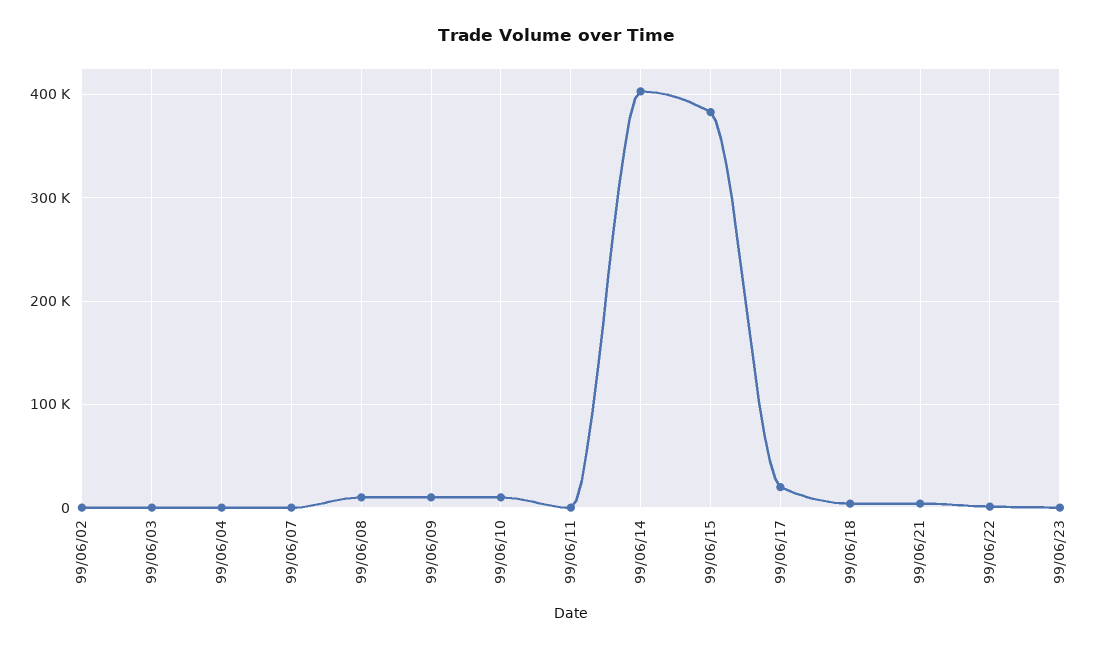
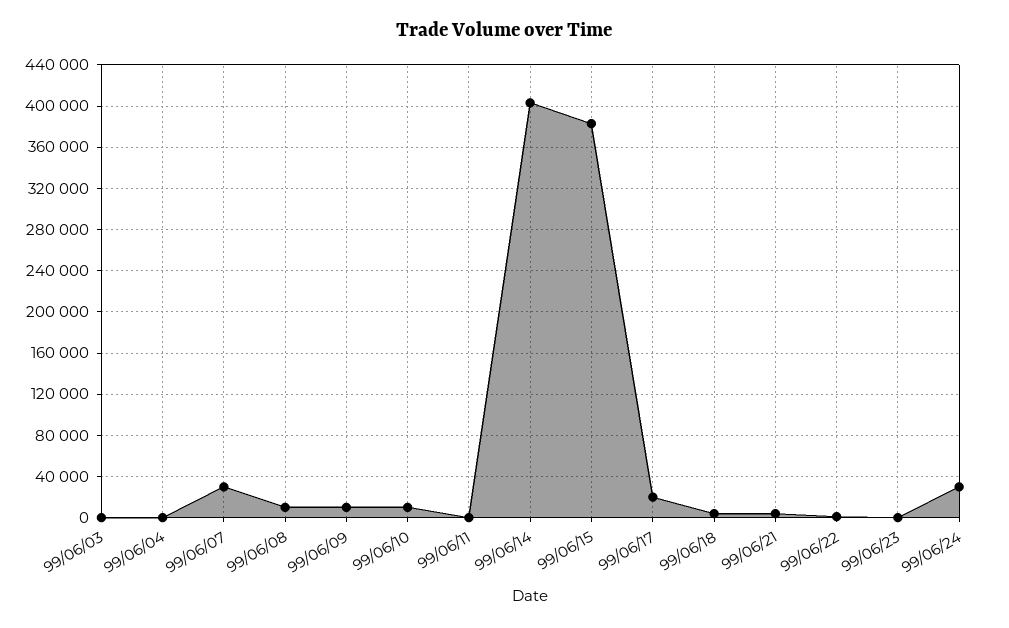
99/06/02: 0 -> none
99/06/07: 0 -> 30000
99/06/24: none -> 30000

